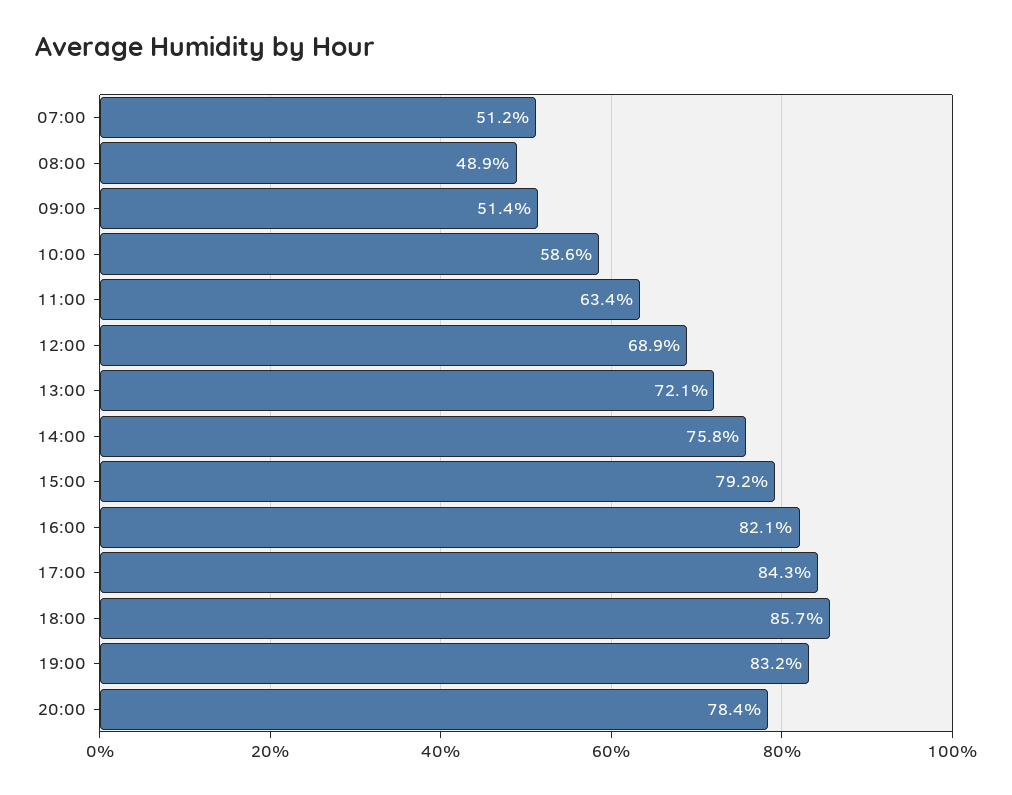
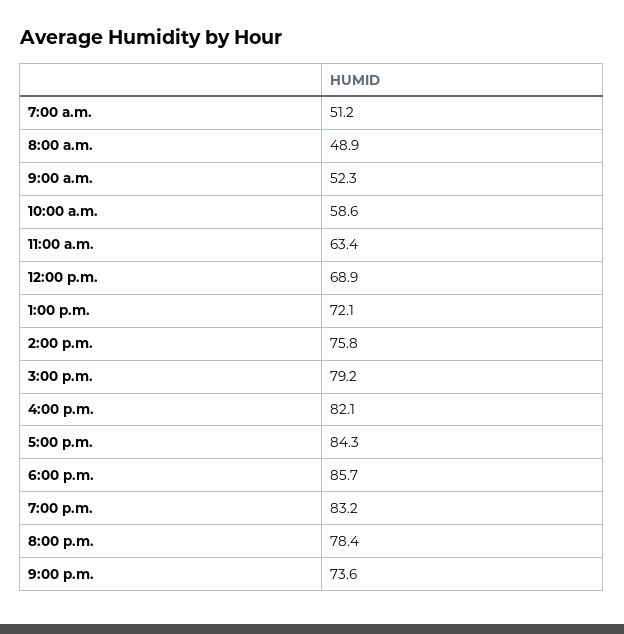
09:00: 51.4 -> 52.3
9:00 p.m.: none -> 73.6

